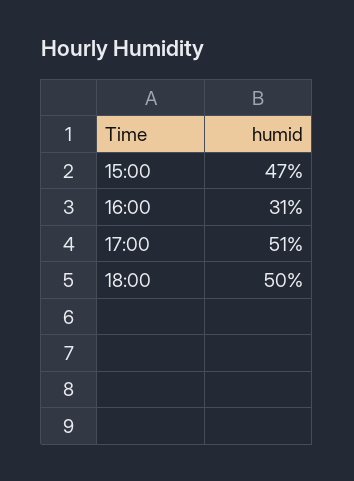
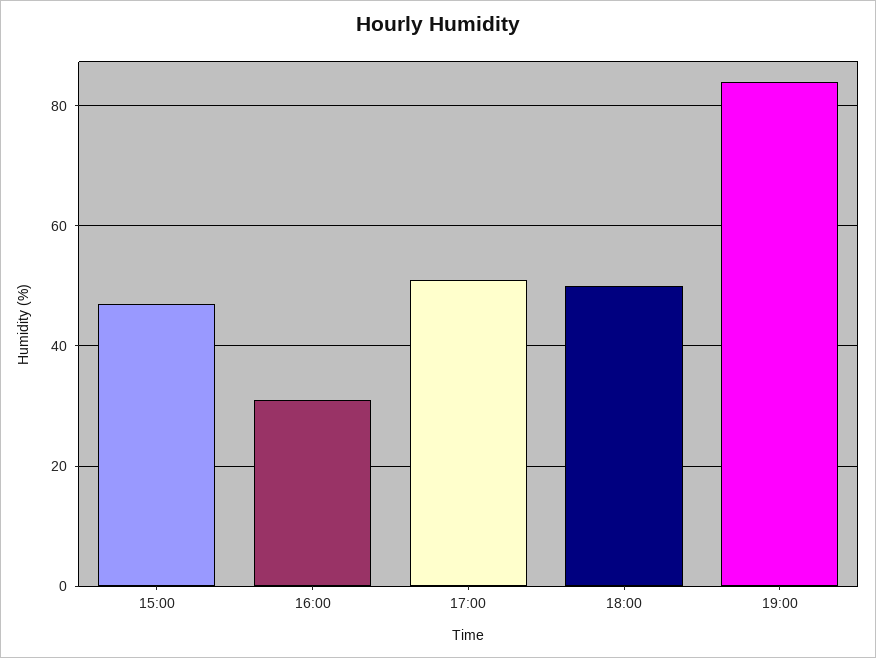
19:00: none -> 85

